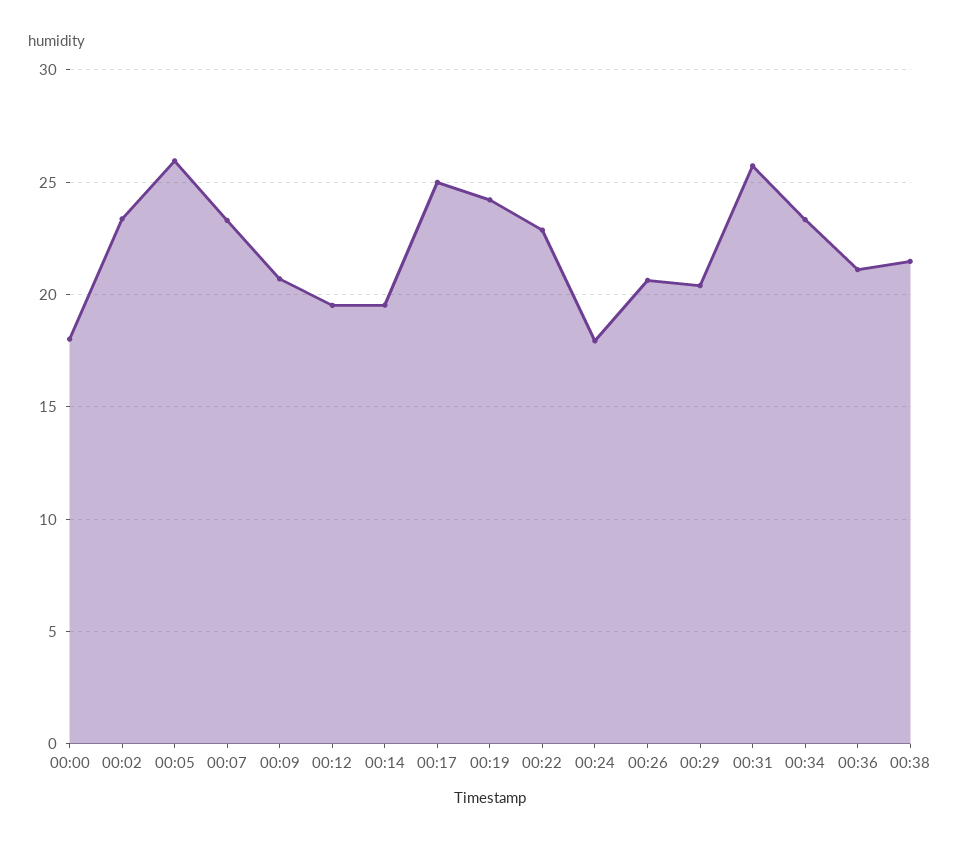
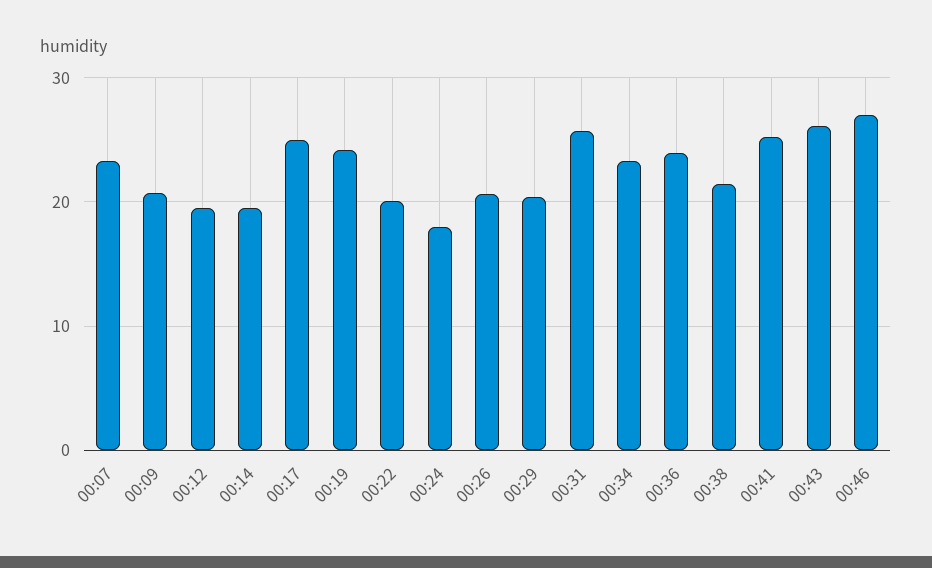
00:00: 18 -> none
00:02: 23.5 -> none
00:05: 26 -> none
00:22: 23 -> 20
00:36: 21 -> 24
00:41: none -> 25
00:43: none -> 26
00:46: none -> 27

